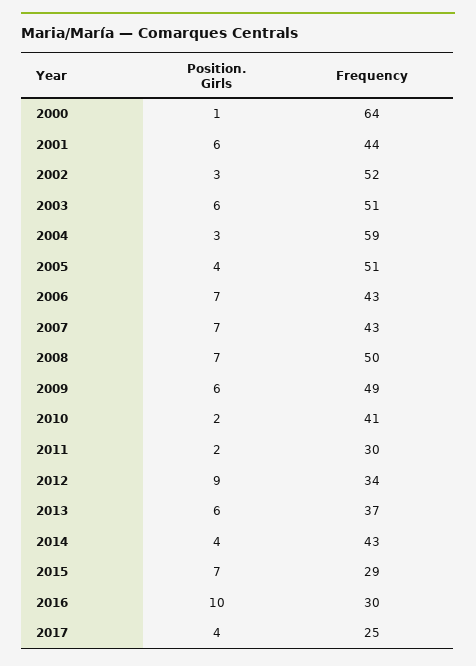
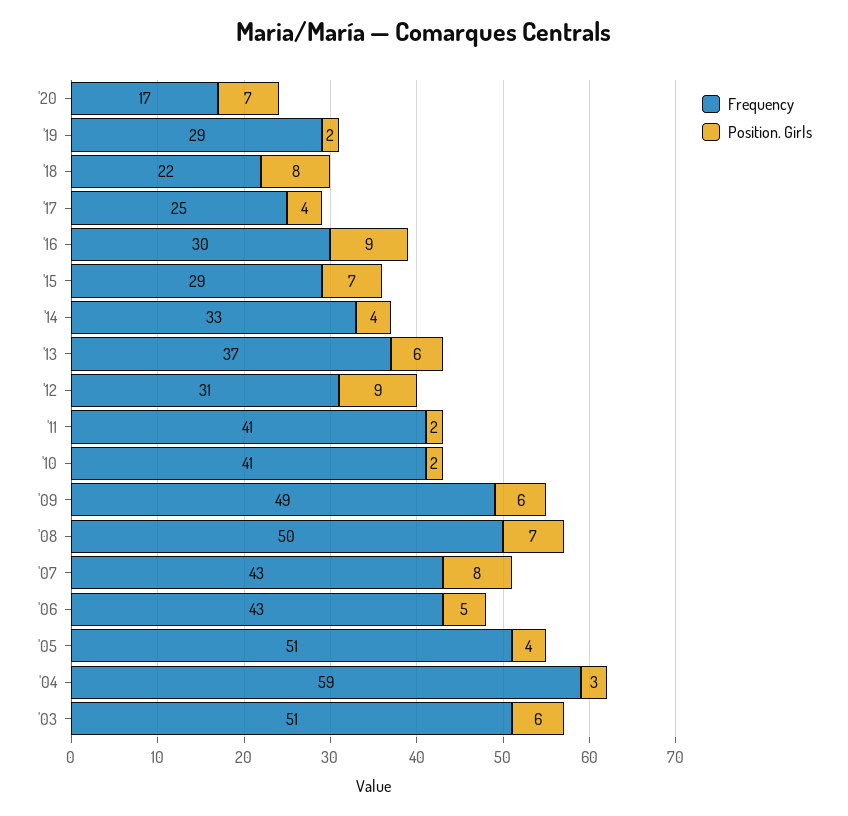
Position. Girls, 2000: 1 -> none
Frequency, 2000: 64 -> none
Position. Girls, 2001: 6 -> none
Frequency, 2001: 44 -> none
Position. Girls, 2002: 3 -> none
Frequency, 2002: 52 -> none
Position. Girls, 2006: 7 -> 5
Position. Girls, 2007: 7 -> 8
Frequency, 2011: 30 -> 41
Frequency, 2012: 34 -> 31
Frequency, 2014: 43 -> 33
Position. Girls, 2016: 10 -> 9
Frequency, '20: none -> 17
Position. Girls, '20: none -> 7
Frequency, '19: none -> 29
Position. Girls, '19: none -> 2
Frequency, '18: none -> 22
Position. Girls, '18: none -> 8

